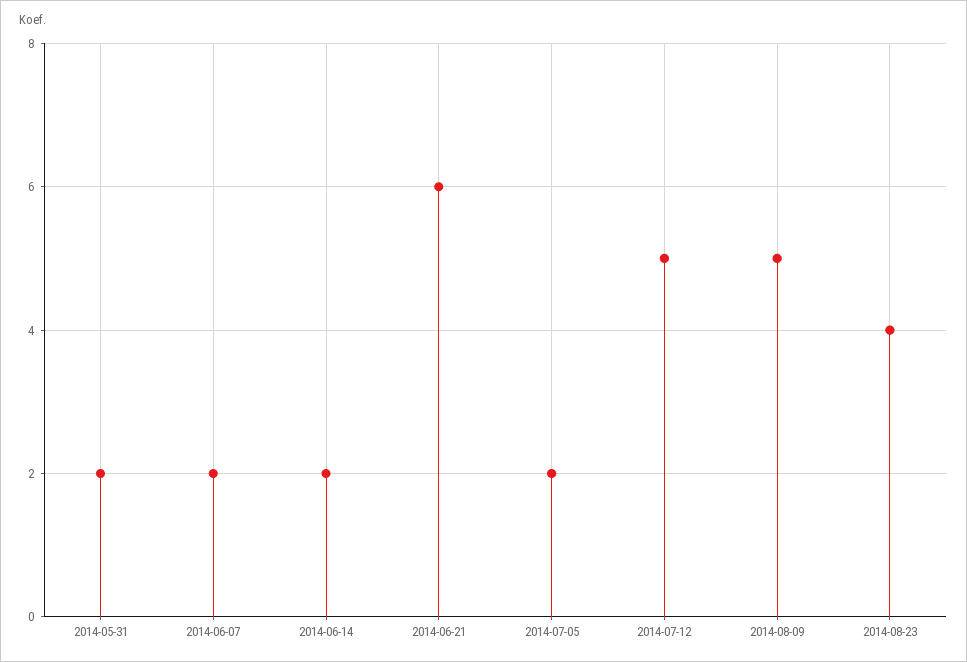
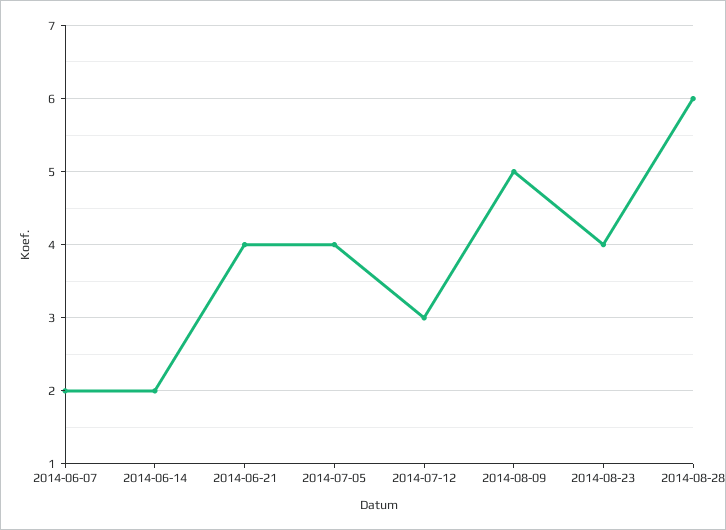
2014-05-31: 2 -> none
2014-06-21: 6 -> 4
2014-07-05: 2 -> 4
2014-07-12: 5 -> 3
2014-08-28: none -> 6

